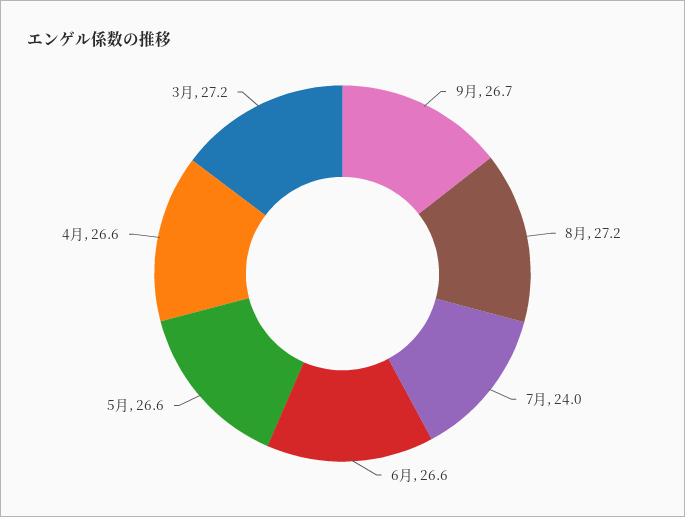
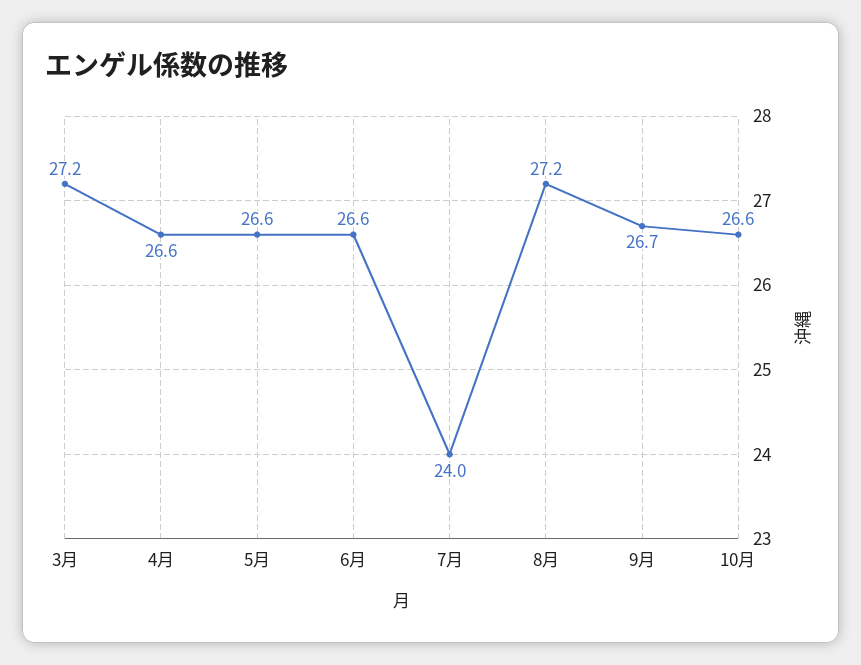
10月: none -> 26.6

